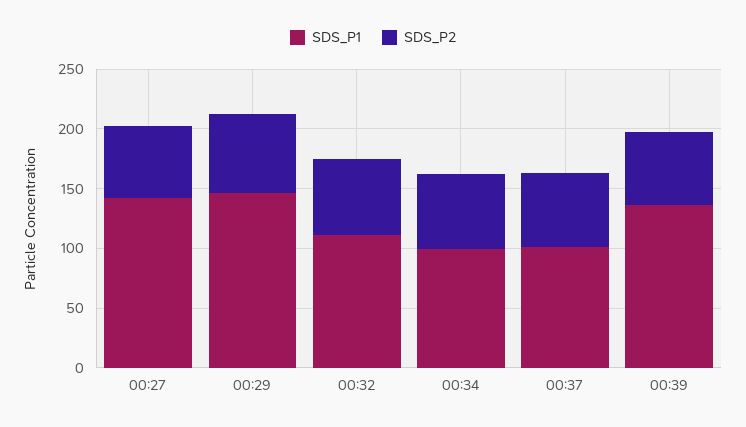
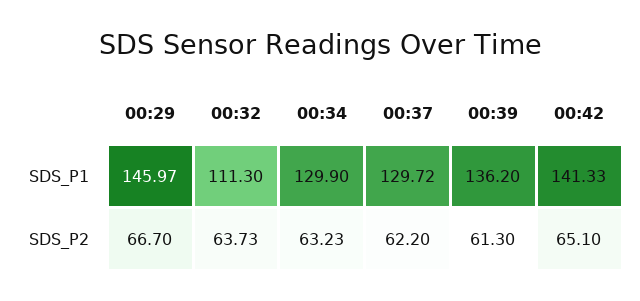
SDS_P1, 00:27: 140 -> none
SDS_P2, 00:27: 60 -> none
SDS_P1, 00:34: 100 -> 129.9
SDS_P1, 00:37: 100 -> 129.72
SDS_P1, 00:42: none -> 141.33
SDS_P2, 00:42: none -> 65.1

